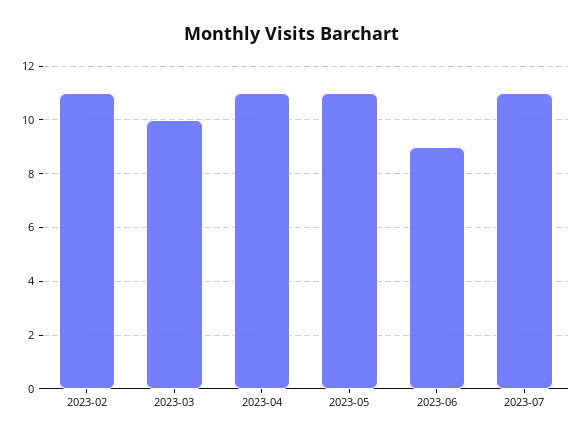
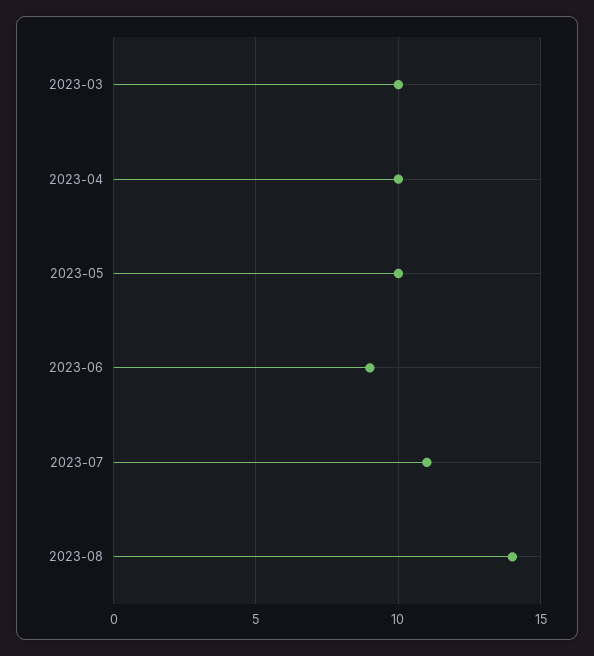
2023-02: 11 -> none
2023-04: 11 -> 10
2023-05: 11 -> 10
2023-08: none -> 14

